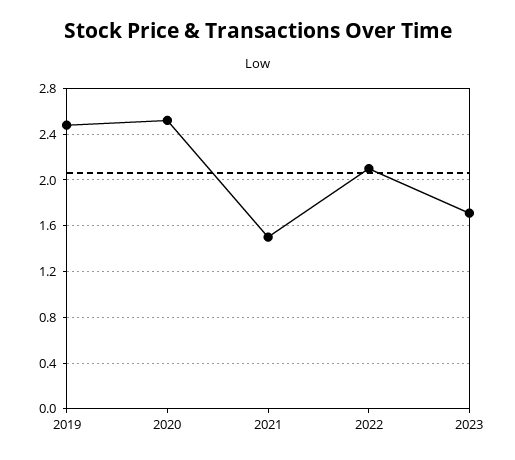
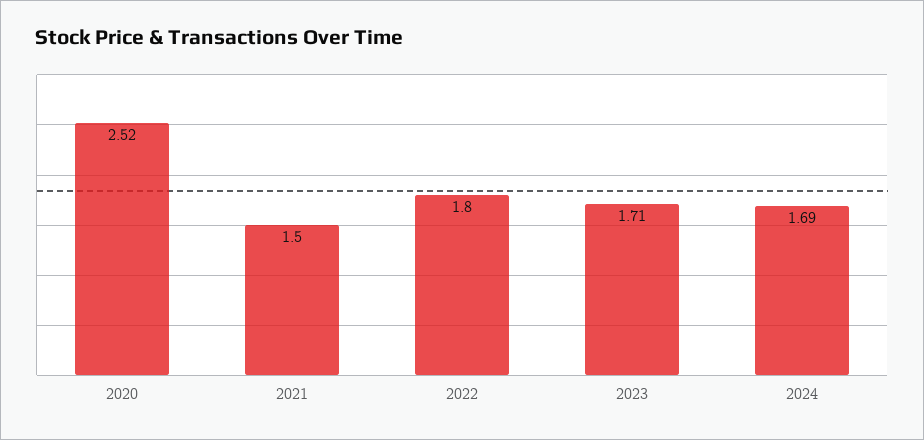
2019: 2.5 -> none
2022: 2.1 -> 1.8
2024: none -> 1.69

